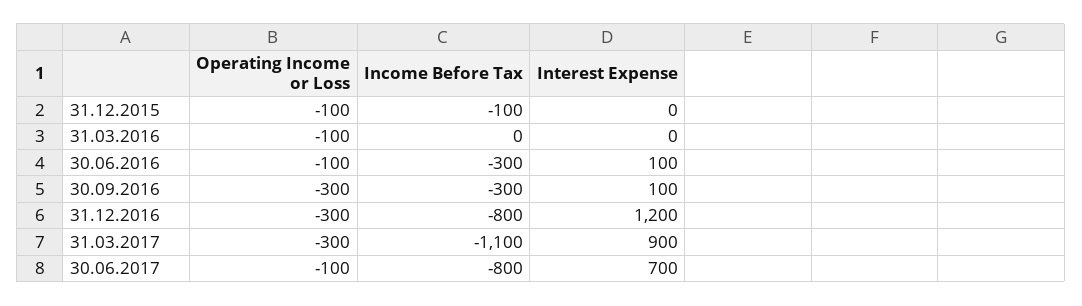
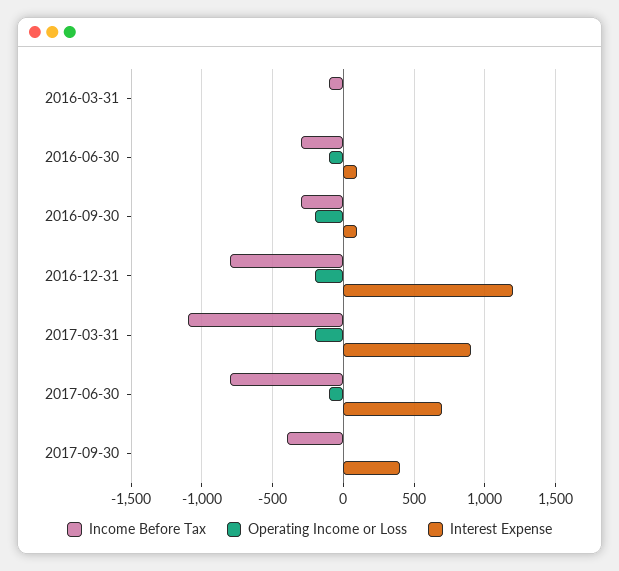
Operating Income or Loss, 31.12.2015: -100 -> none
Income Before Tax, 31.12.2015: -100 -> none
Interest Expense, 31.12.2015: 0 -> none
Operating Income or Loss, 31.03.2016: -100 -> 0
Income Before Tax, 31.03.2016: 0 -> -100
Operating Income or Loss, 30.09.2016: -300 -> -200
Operating Income or Loss, 31.12.2016: -300 -> -200
Operating Income or Loss, 31.03.2017: -300 -> -200
Income Before Tax, 2017-09-30: none -> -400
Operating Income or Loss, 2017-09-30: none -> 0
Interest Expense, 2017-09-30: none -> 400

